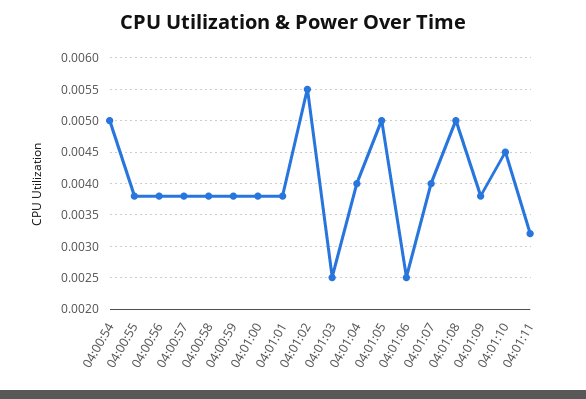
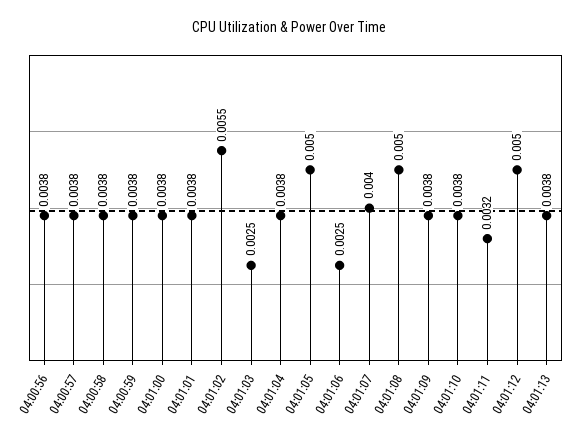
04:00:54: 0.005 -> none
04:00:55: 0.0038 -> none
04:01:04: 0.004 -> 0.0038
04:01:10: 0.0045 -> 0.0038
04:01:12: none -> 0.005
04:01:13: none -> 0.0038

